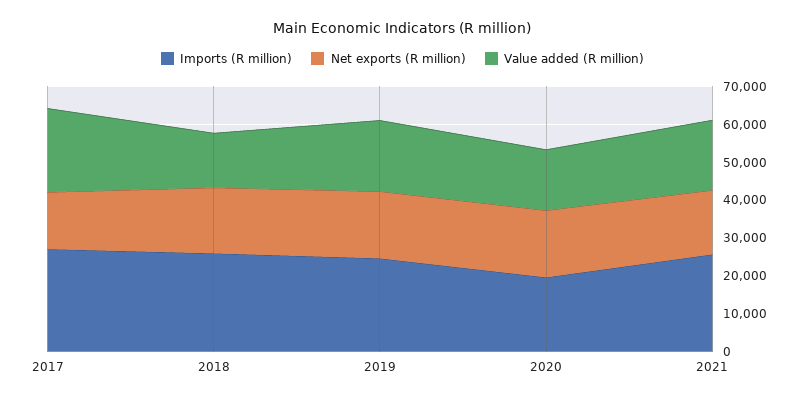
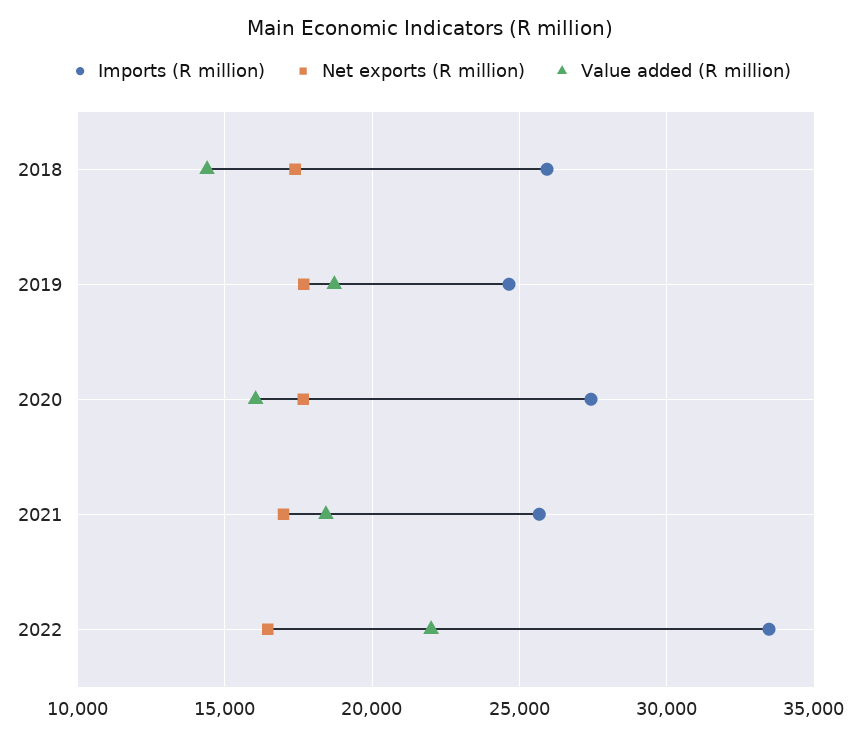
Imports (R million), 2017: 27500 -> none
Net exports (R million), 2017: 15000 -> none
Value added (R million), 2017: 22500 -> none
Imports (R million), 2020: 20000 -> 27500
Imports (R million), 2022: none -> 33500
Net exports (R million), 2022: none -> 16500
Value added (R million), 2022: none -> 22000

